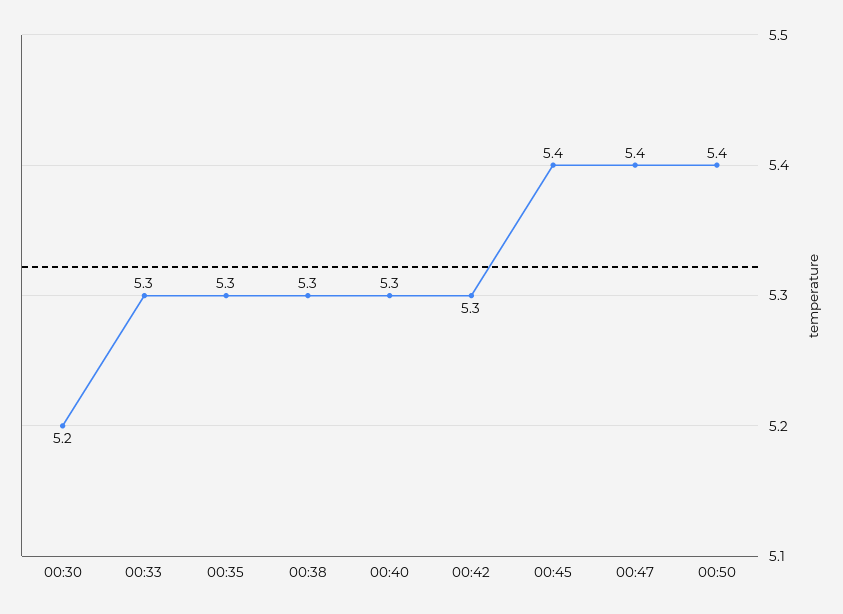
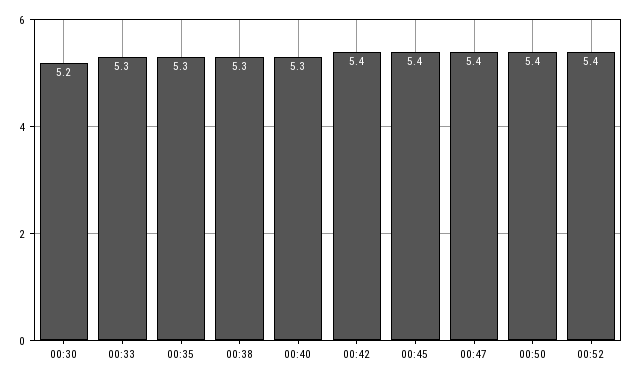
00:42: 5.3 -> 5.4
00:52: none -> 5.4

